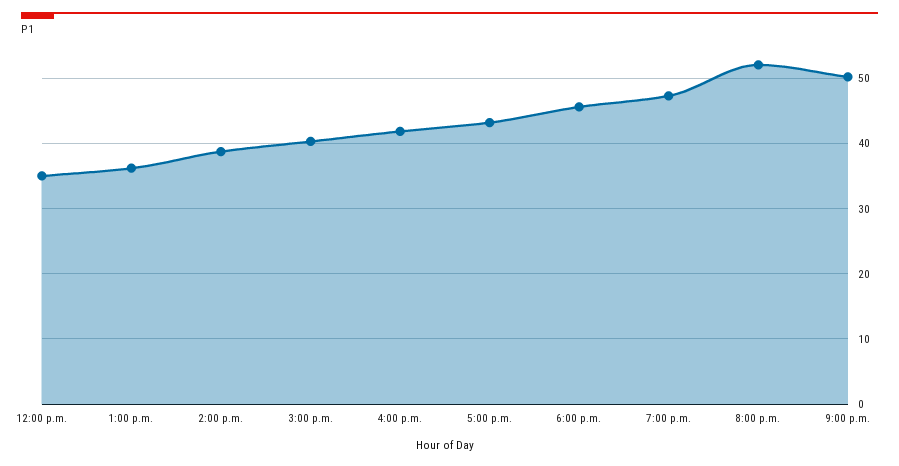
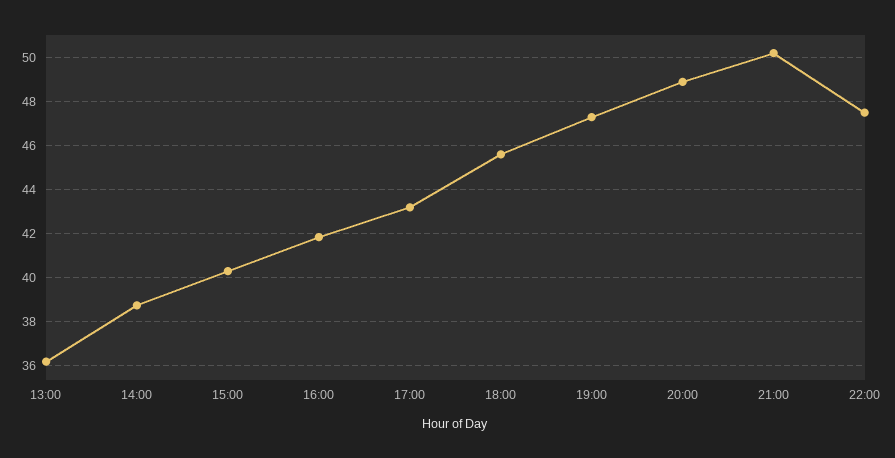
12:00 p.m.: 35 -> none
8:00 p.m.: 52 -> 49
22:00: none -> 47.5

